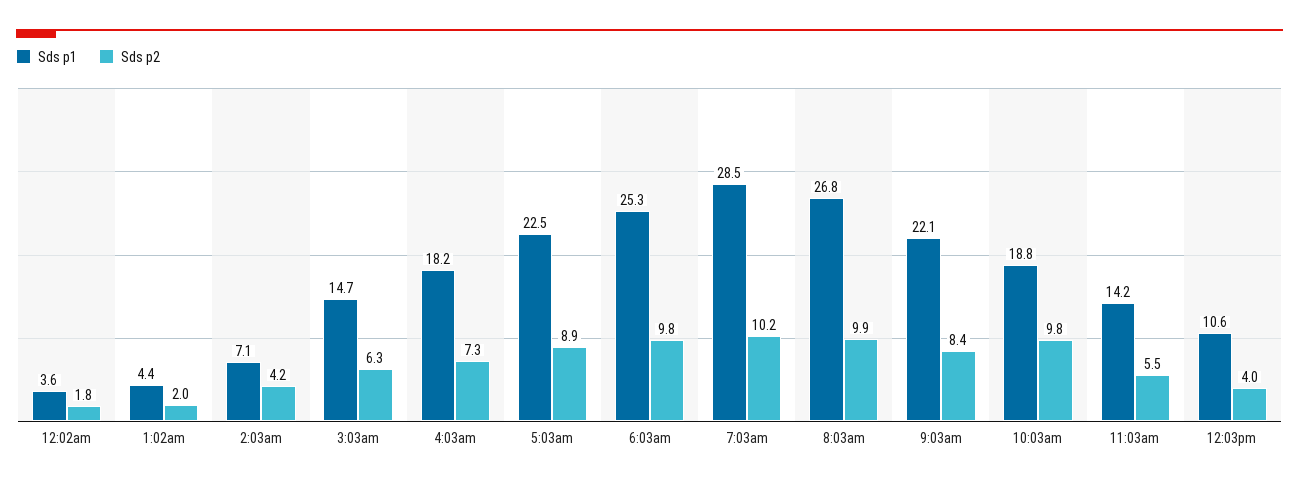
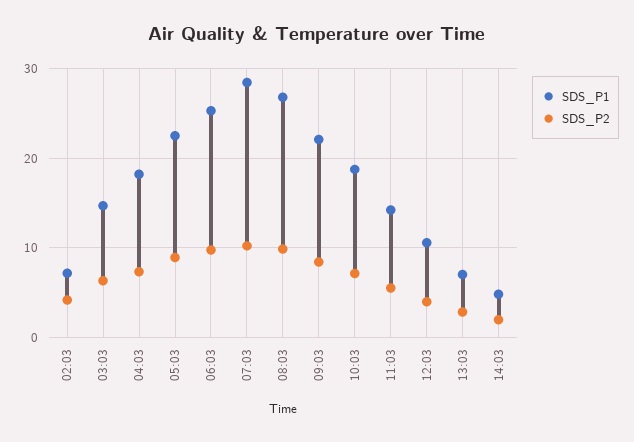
Sds p1, 12:02am: 3.6 -> none
Sds p2, 12:02am: 1.8 -> none
Sds p1, 1:02am: 4.4 -> none
Sds p2, 1:02am: 2 -> none
Sds p2, 10:03am: 9.8 -> 7
Sds p1, 13:03: none -> 7
Sds p2, 13:03: none -> 3
Sds p1, 14:03: none -> 5
Sds p2, 14:03: none -> 2

